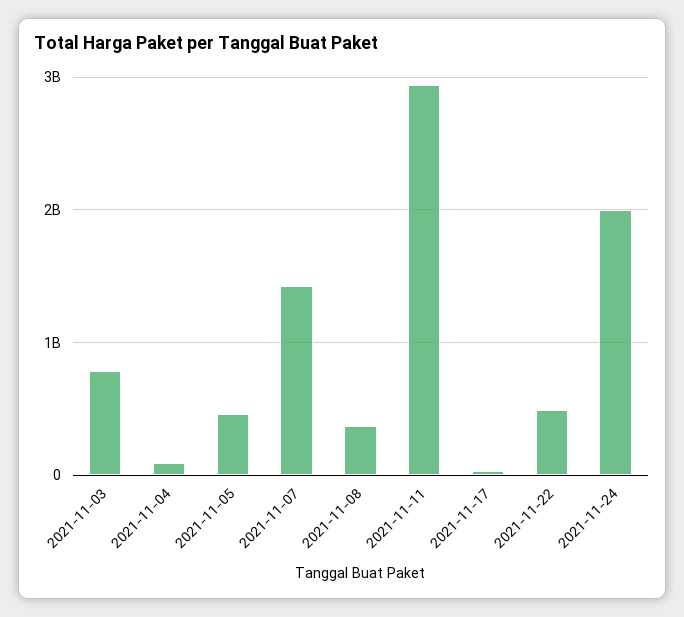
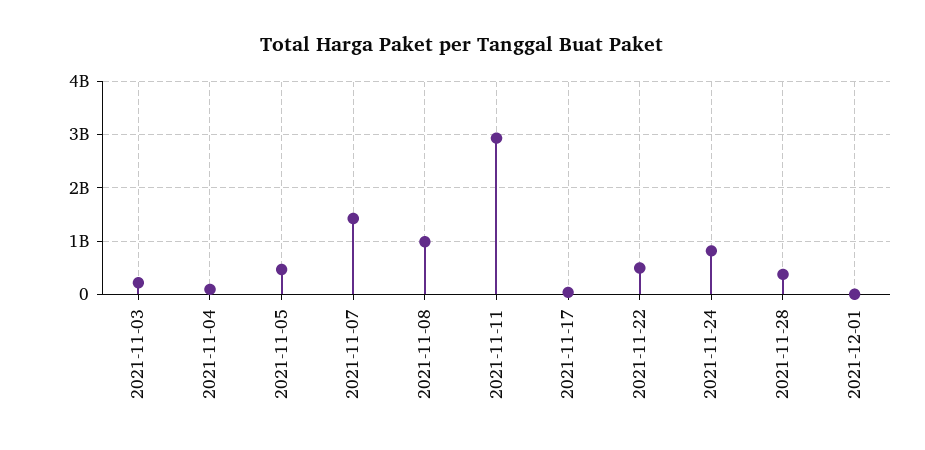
2021-11-03: 800000000 -> 200000000
2021-11-08: 400000000 -> 1000000000
2021-11-24: 2000000000 -> 800000000
2021-11-28: none -> 400000000
2021-12-01: none -> 0

